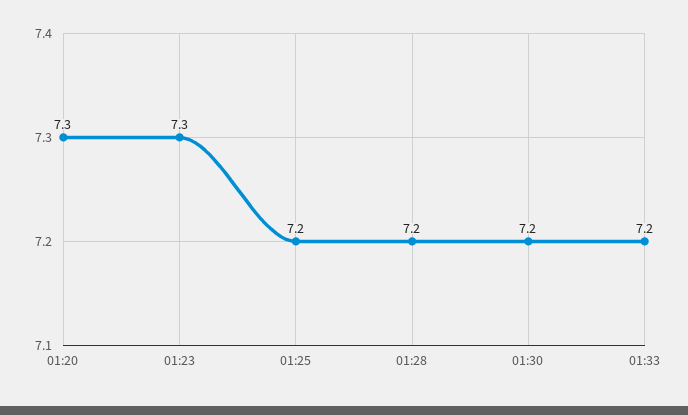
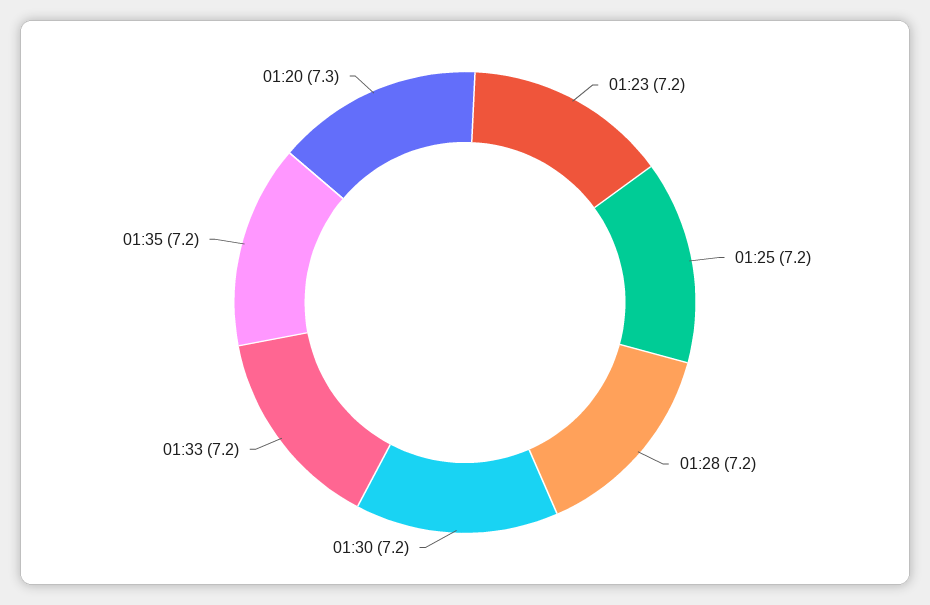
01:23: 7.3 -> 7.2
01:35: none -> 7.2

